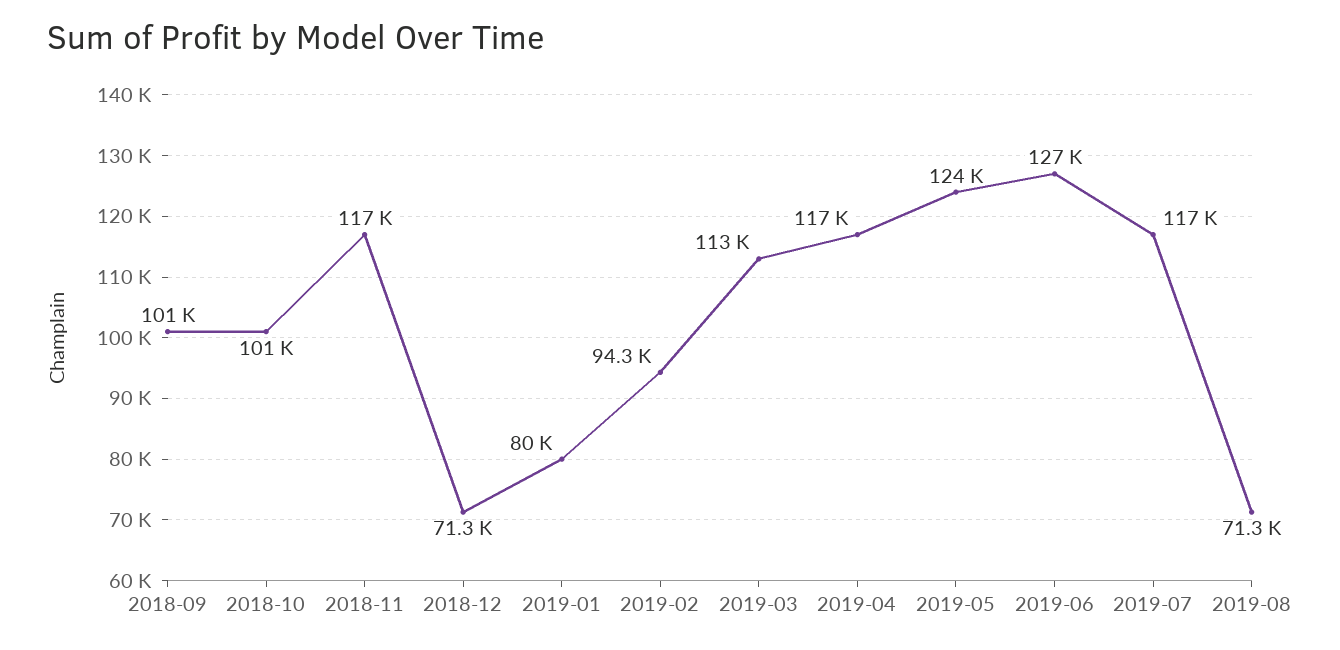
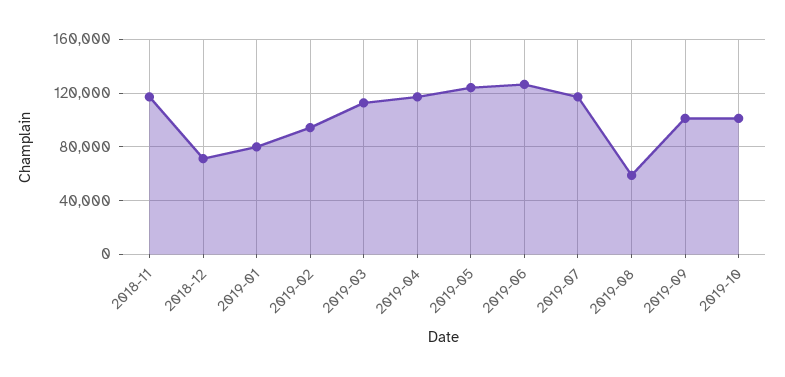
2018-09: 101000 -> none
2018-10: 101000 -> none
2019-08: 71300 -> 60000
2019-09: none -> 100000
2019-10: none -> 100000

